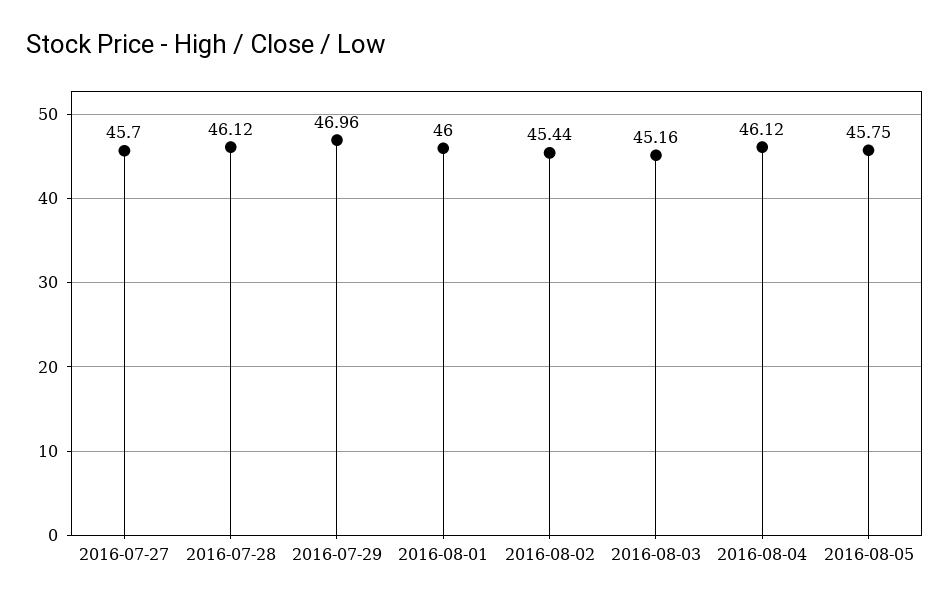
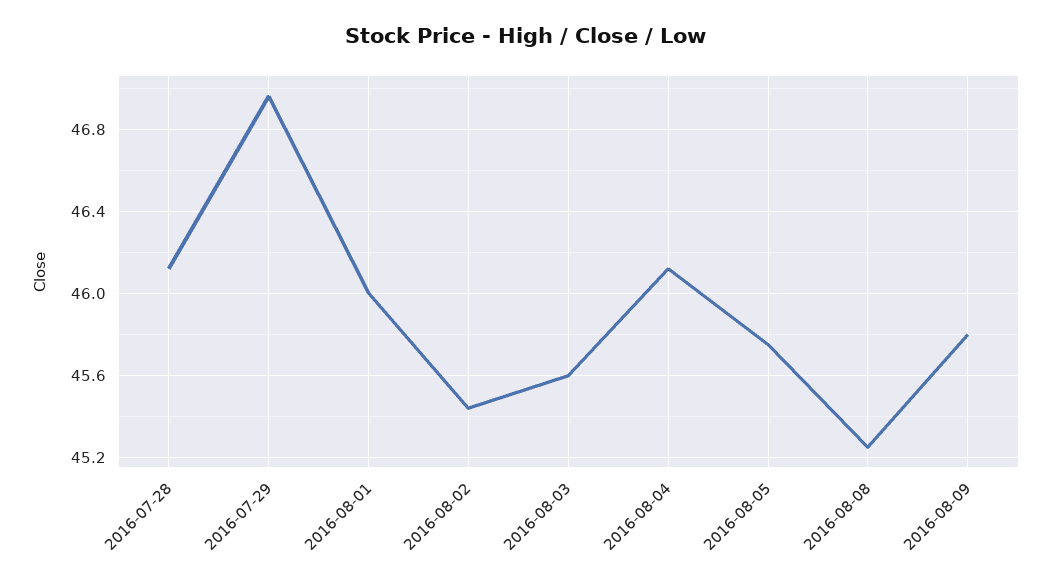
2016-07-27: 45.7 -> none
2016-08-03: 45.16 -> 45.6
2016-08-08: none -> 45.25
2016-08-09: none -> 45.8

